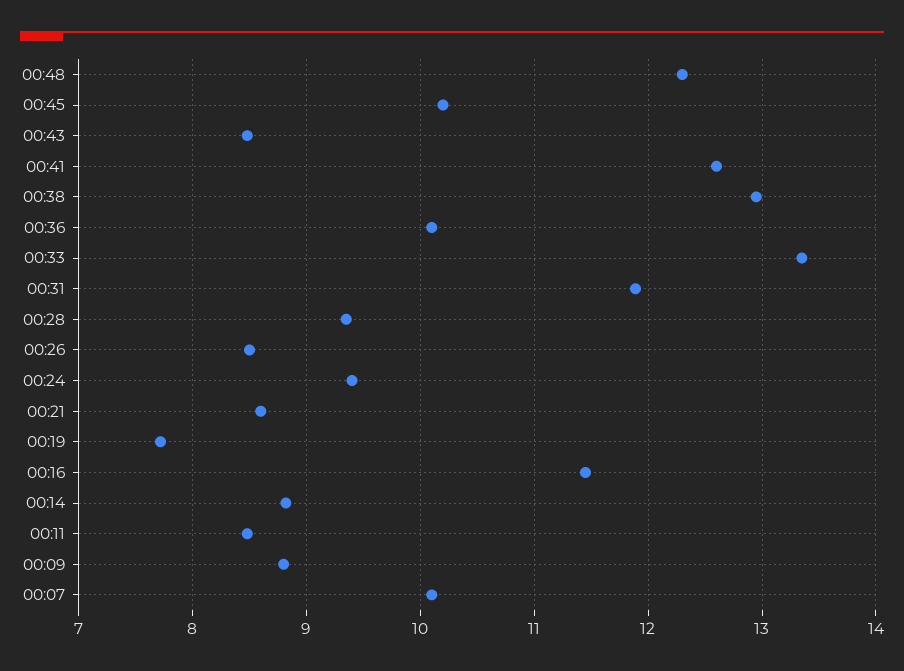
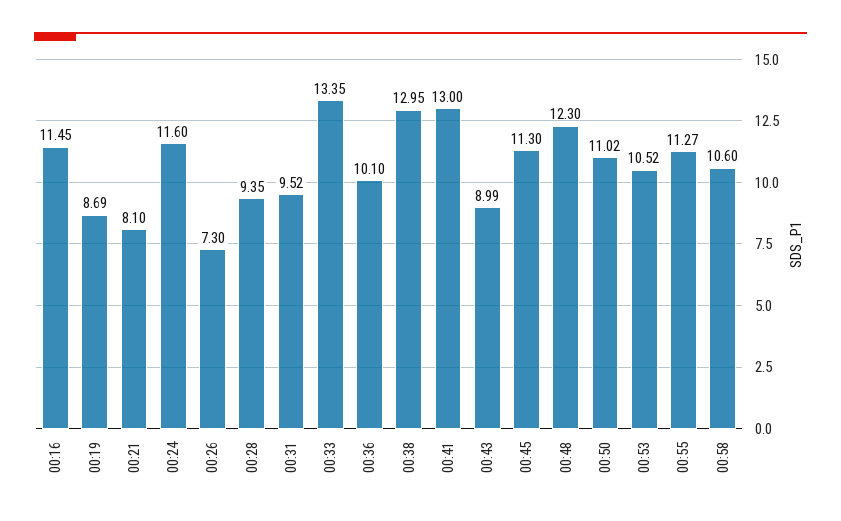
00:45: 10.2 -> 11.3
00:43: 8.5 -> 8.99
00:41: 12.6 -> 13
00:31: 11.9 -> 9.52
00:26: 8.5 -> 7.3
00:24: 9.4 -> 11.6
00:21: 8.6 -> 8.1
00:19: 7.7 -> 8.69
00:14: 8.8 -> none
00:11: 8.5 -> none
00:09: 8.8 -> none
00:07: 10.1 -> none
00:50: none -> 11.02
00:53: none -> 10.52
00:55: none -> 11.27
00:58: none -> 10.6

